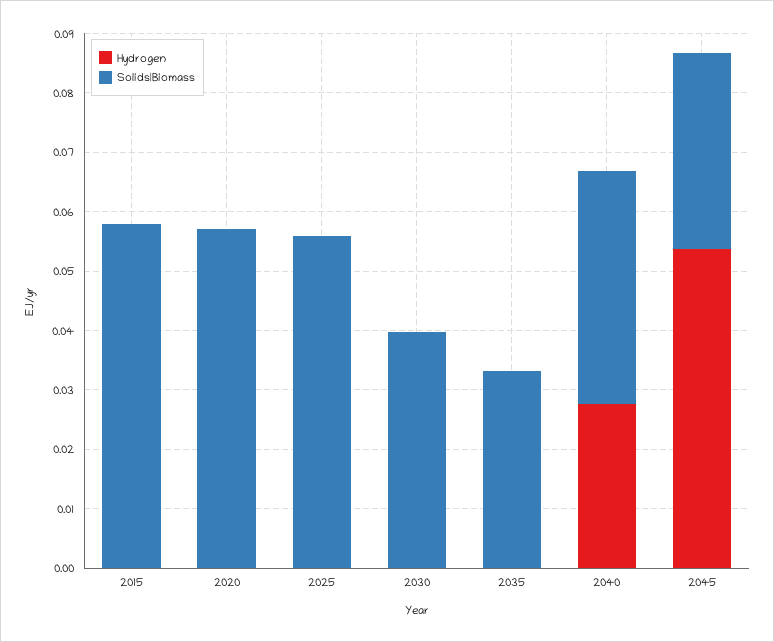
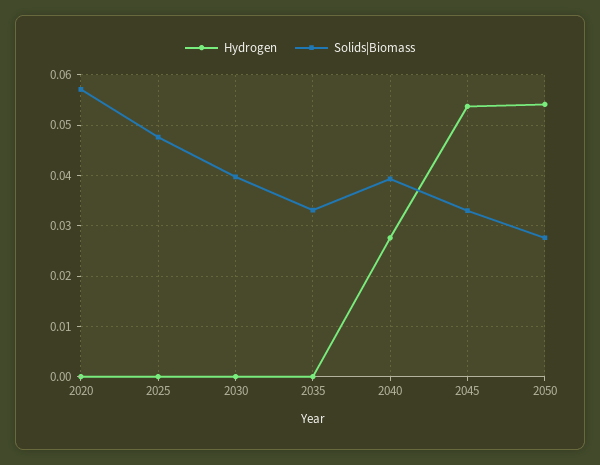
Hydrogen, 2015: 0 -> none
Solids|Biomass, 2015: 0.058 -> none
Solids|Biomass, 2025: 0.056 -> 0.048
Hydrogen, 2050: none -> 0.054
Solids|Biomass, 2050: none -> 0.028

